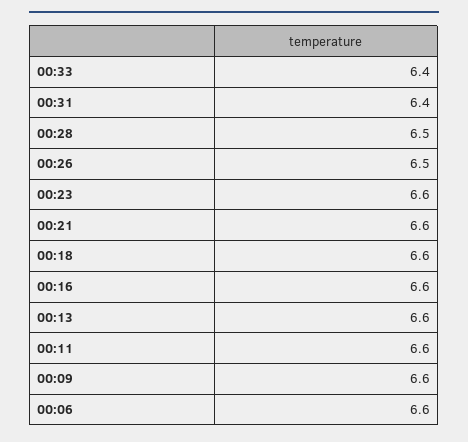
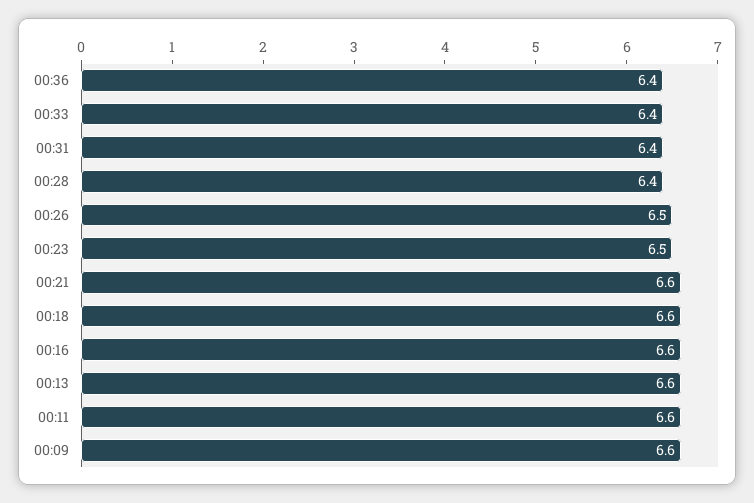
00:28: 6.5 -> 6.4
00:23: 6.6 -> 6.5
00:06: 6.6 -> none
00:36: none -> 6.4

